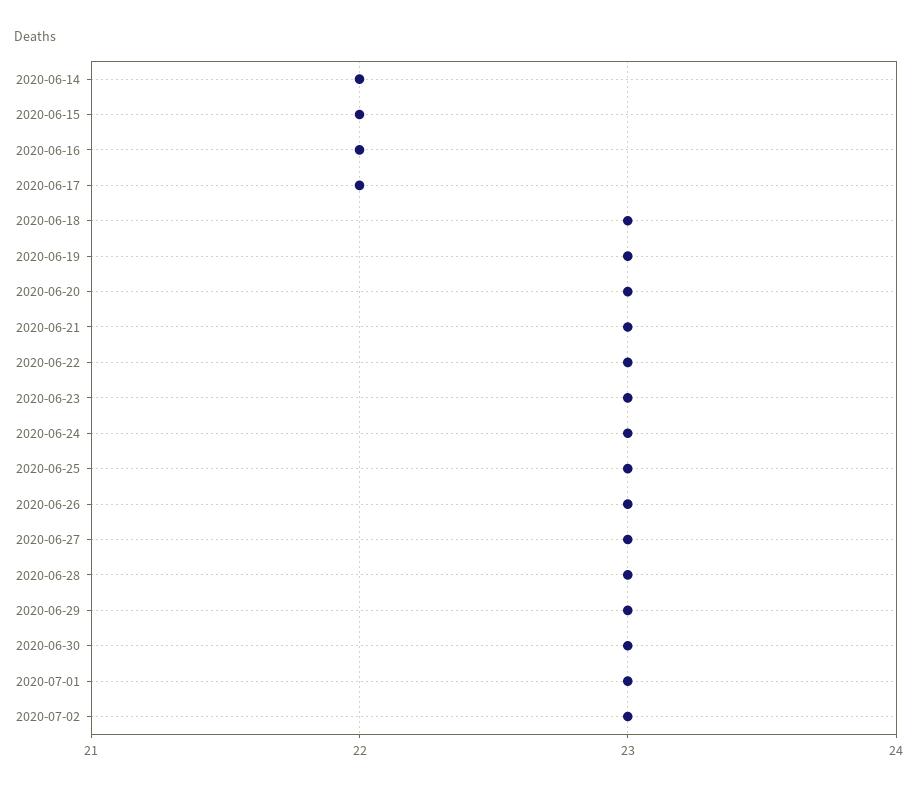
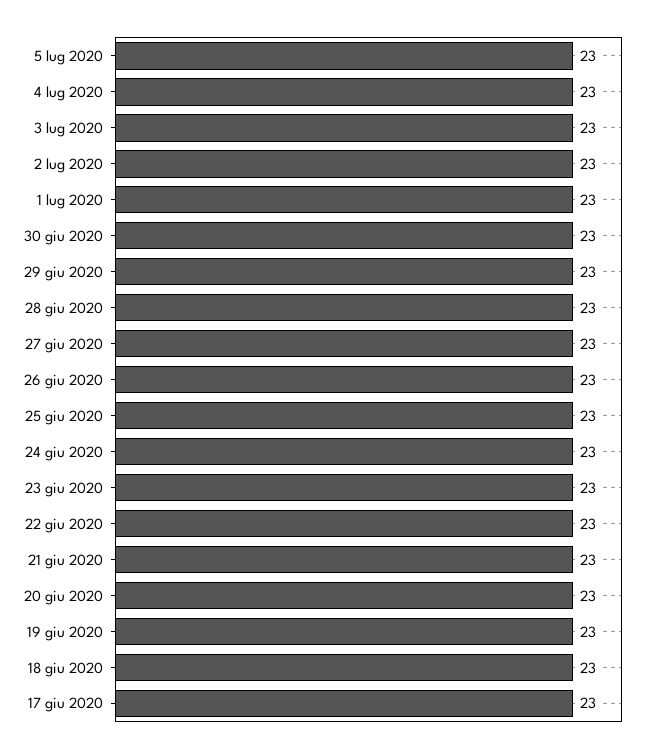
2020-06-14: 22 -> none
2020-06-15: 22 -> none
2020-06-16: 22 -> none
2020-06-17: 22 -> 23
5 lug 2020: none -> 23
4 lug 2020: none -> 23
3 lug 2020: none -> 23

